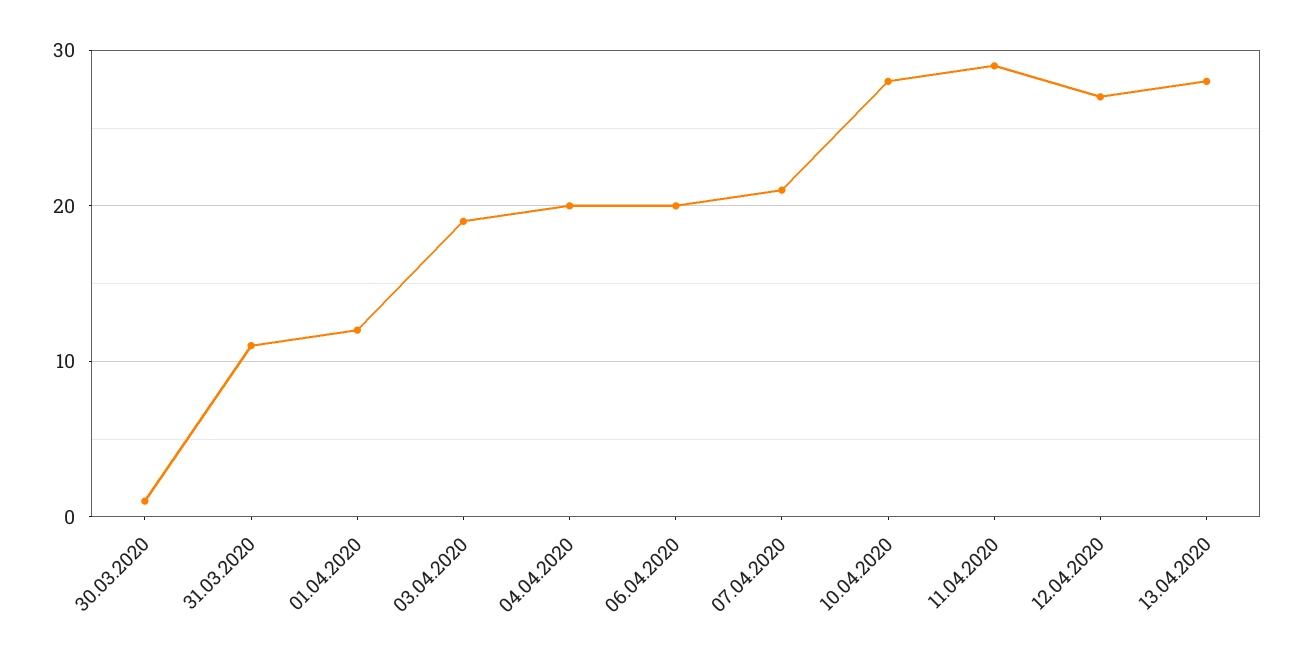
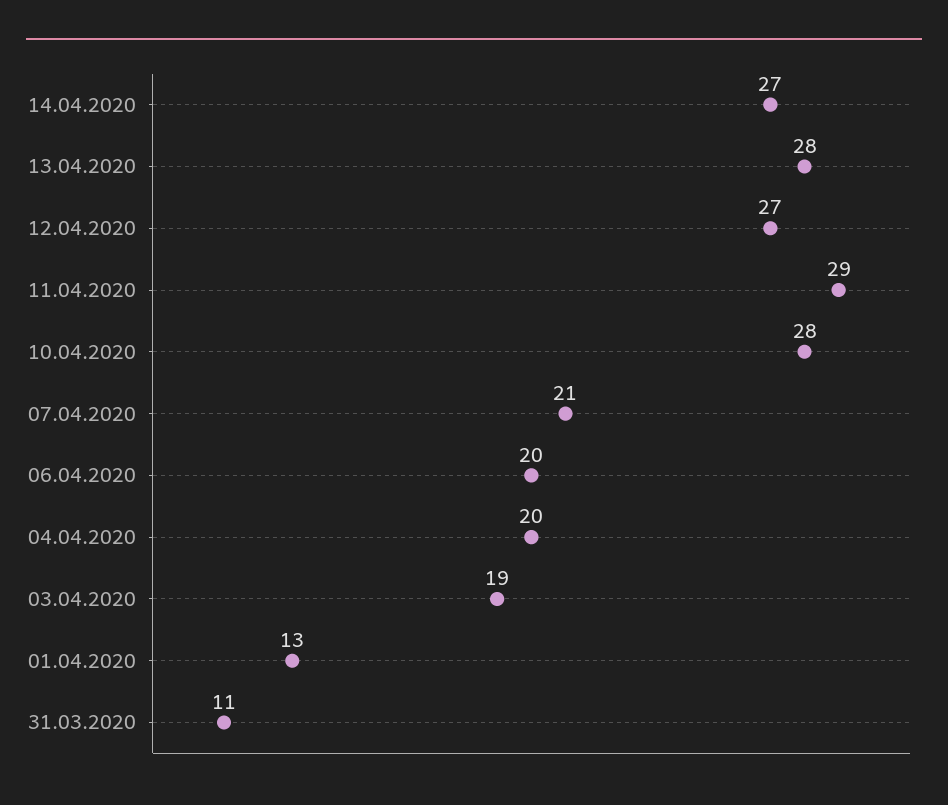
30.03.2020: 1 -> none
01.04.2020: 12 -> 13
14.04.2020: none -> 27

